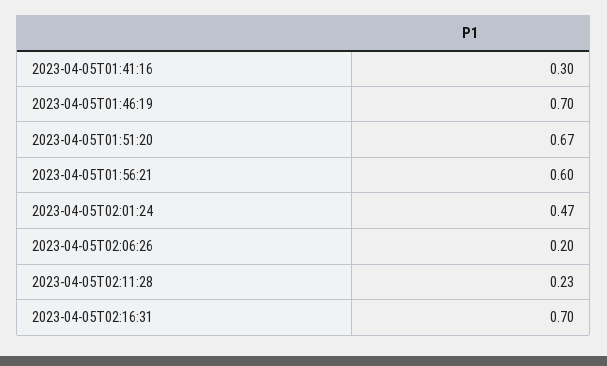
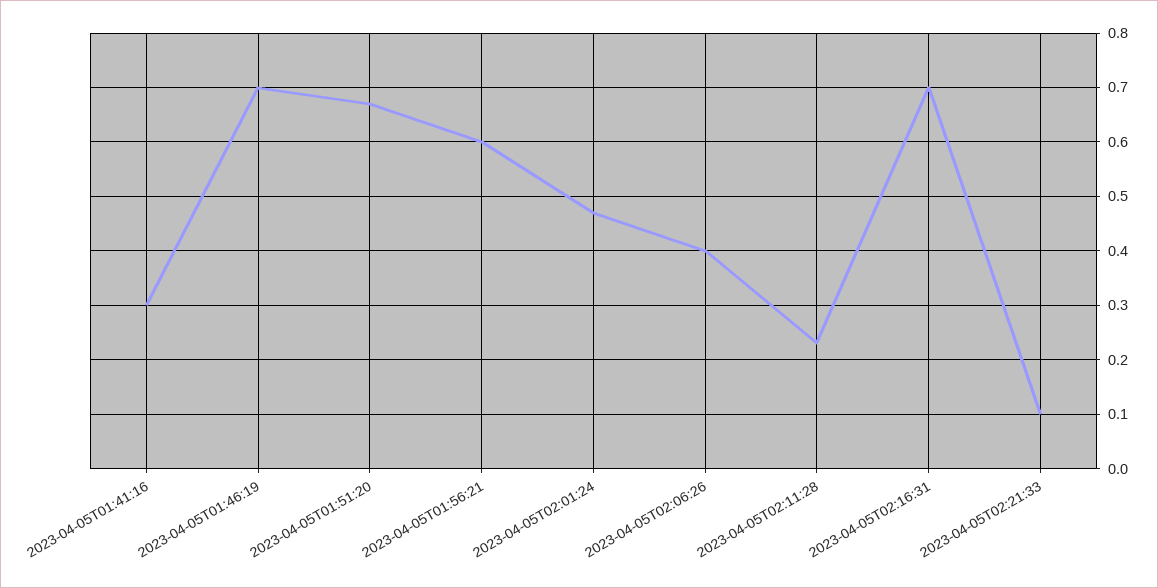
2023-04-05T02:06:26: 0.2 -> 0.4
2023-04-05T02:21:33: none -> 0.1

